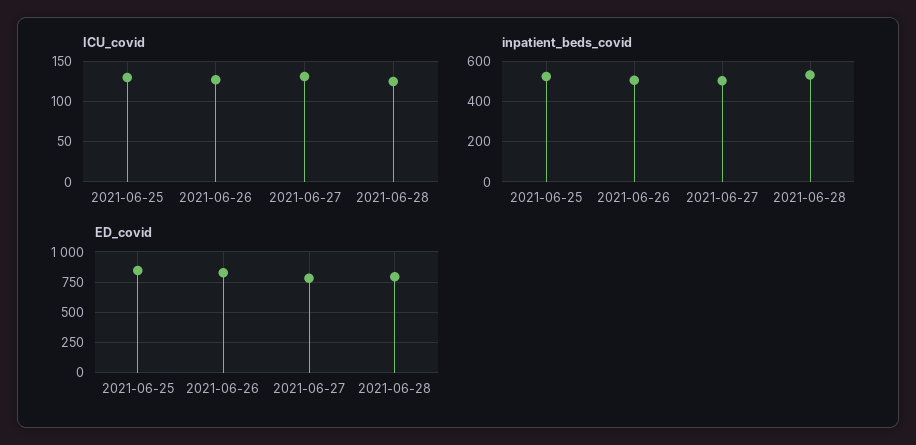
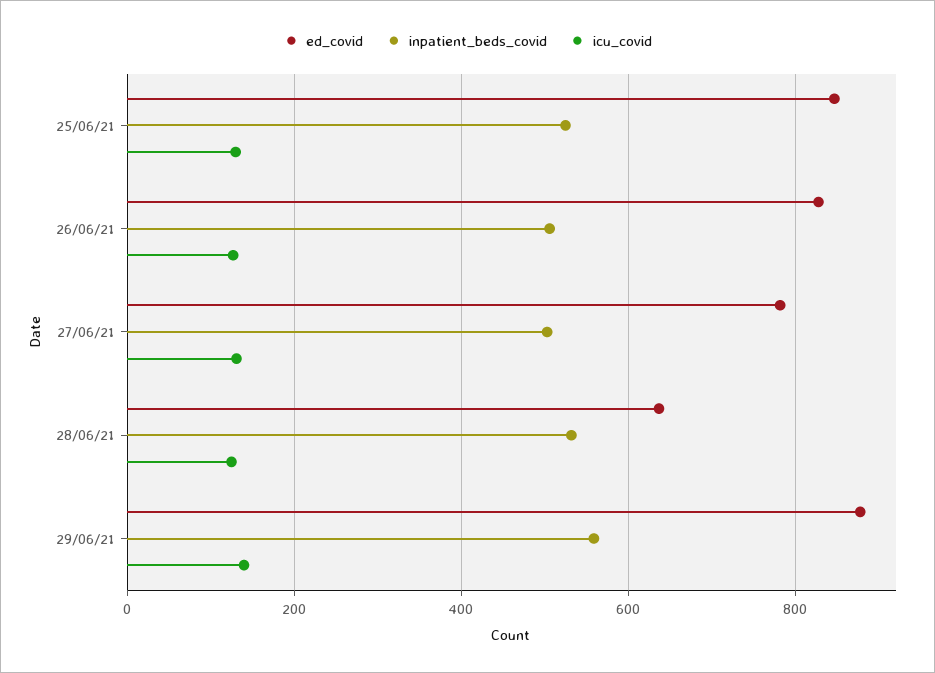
ED_covid, 2021-06-28: 800 -> 640
ED_covid, 29/06/21: none -> 880
inpatient_beds_covid, 29/06/21: none -> 560
ICU_covid, 29/06/21: none -> 140

